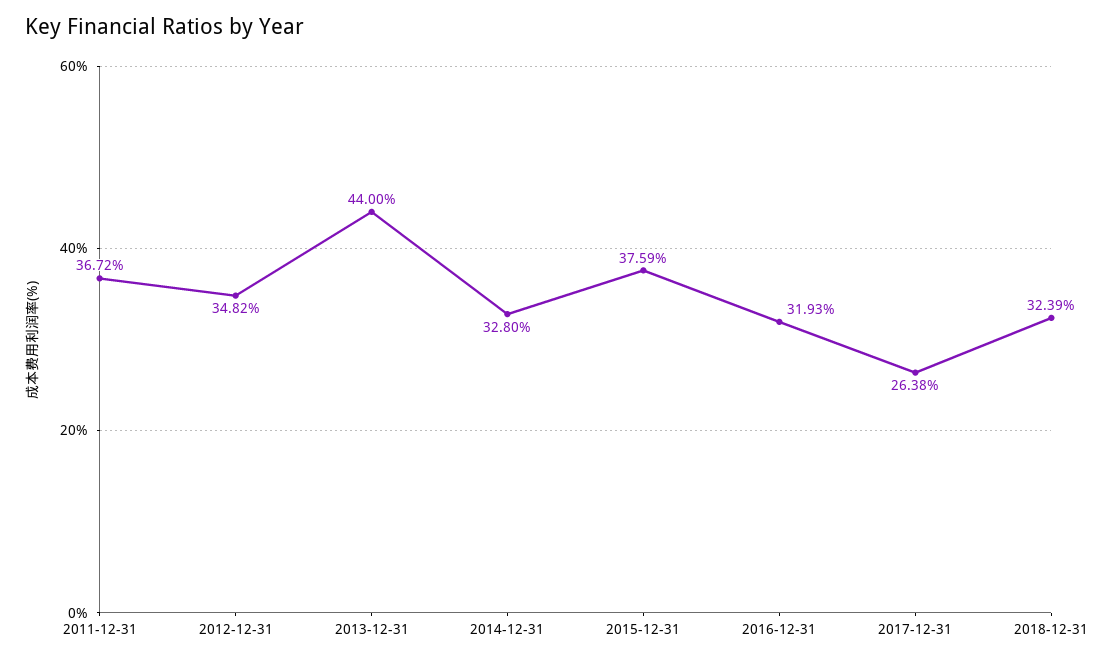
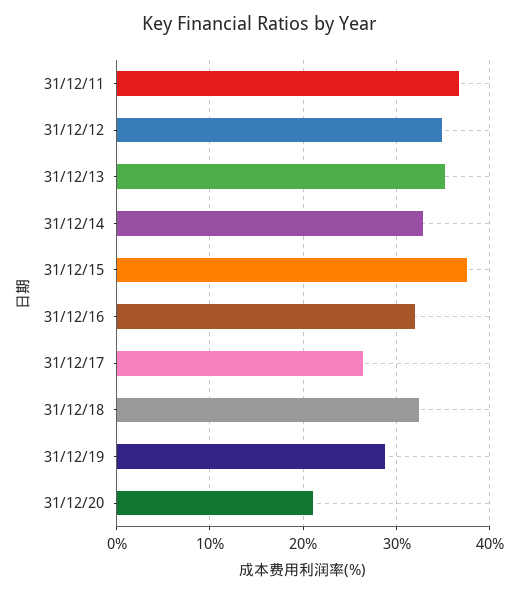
2013-12-31: 44 -> 35
31/12/19: none -> 29
31/12/20: none -> 21

